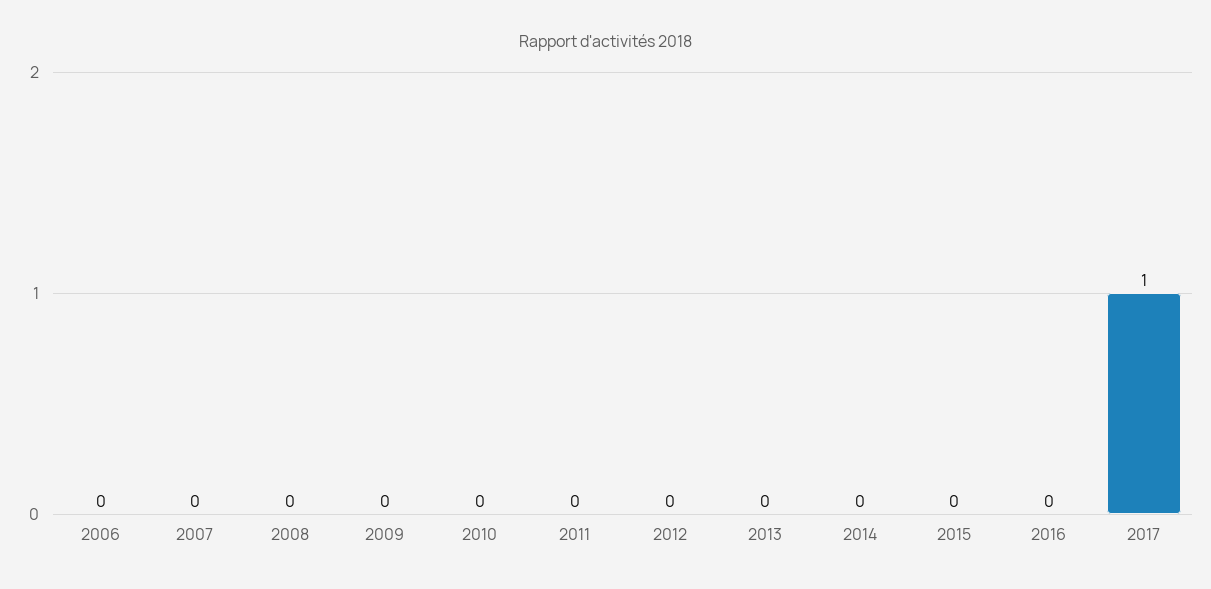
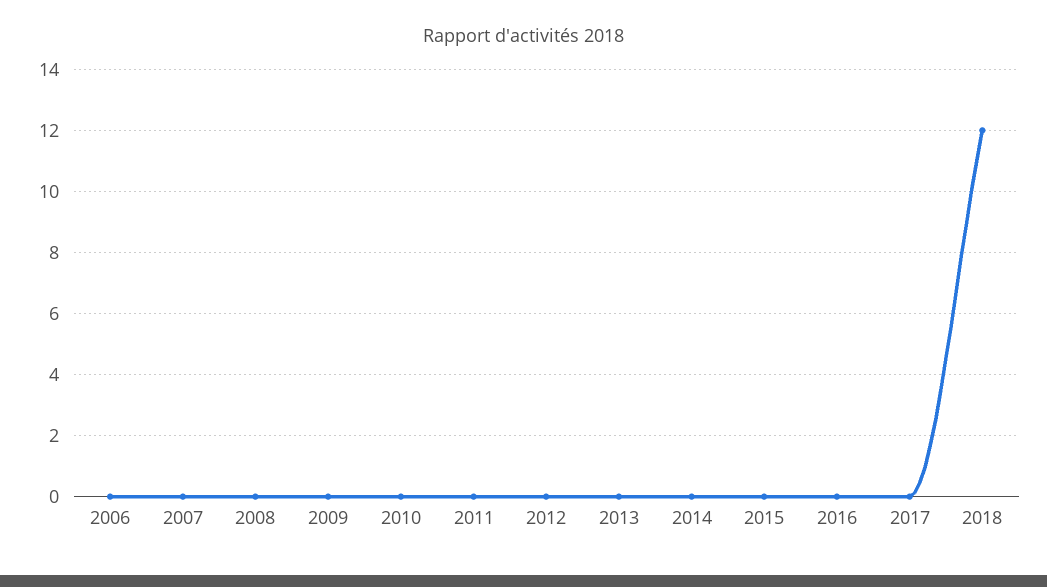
2017: 1 -> 0
2018: none -> 12

